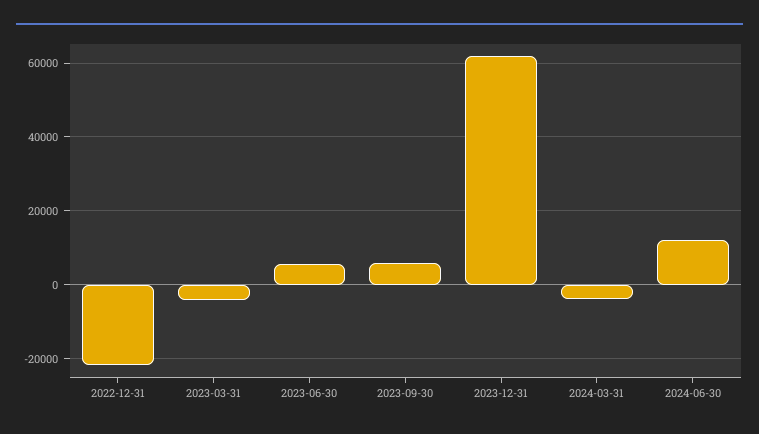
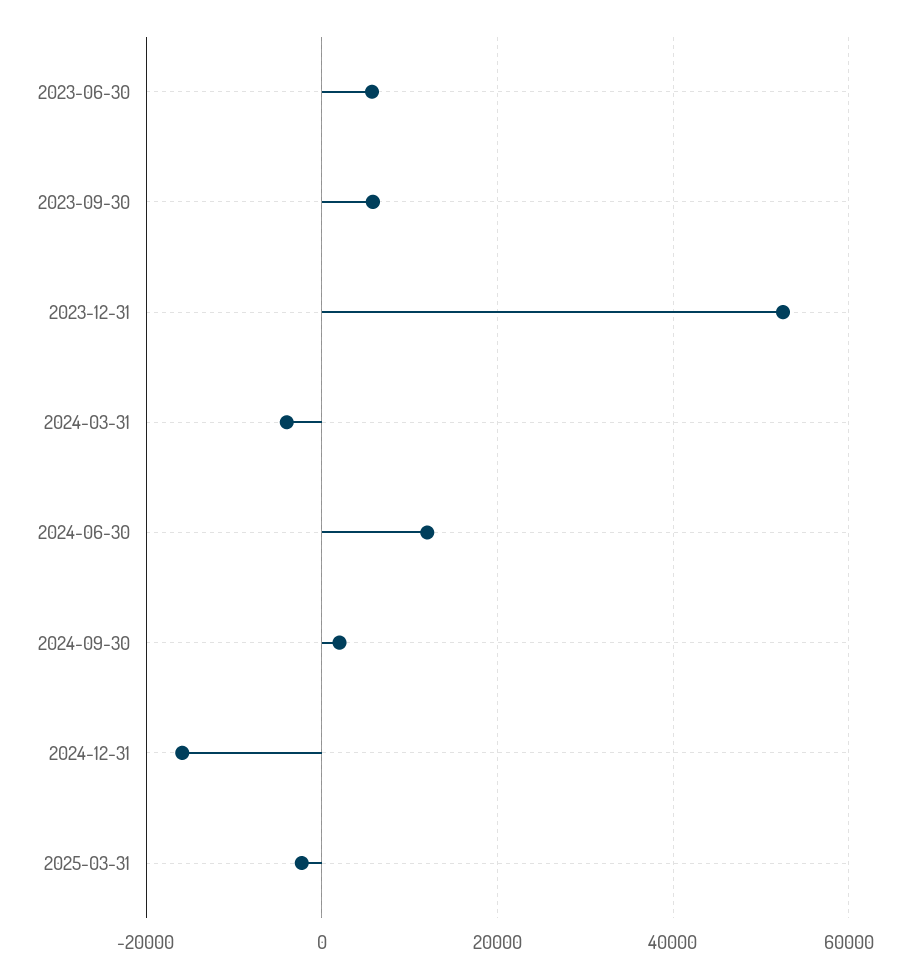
2022-12-31: -22000 -> none
2023-03-31: -4000 -> none
2023-12-31: 62000 -> 52000
2024-09-30: none -> 2000
2024-12-31: none -> -16000
2025-03-31: none -> -2000

